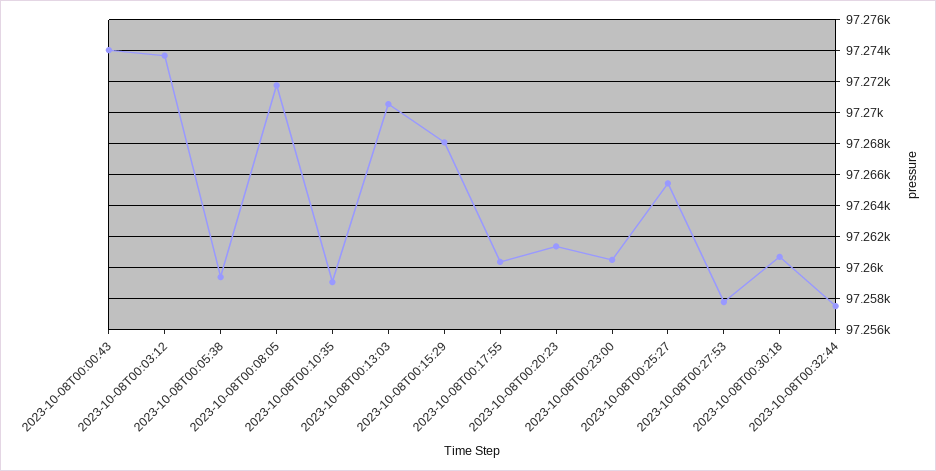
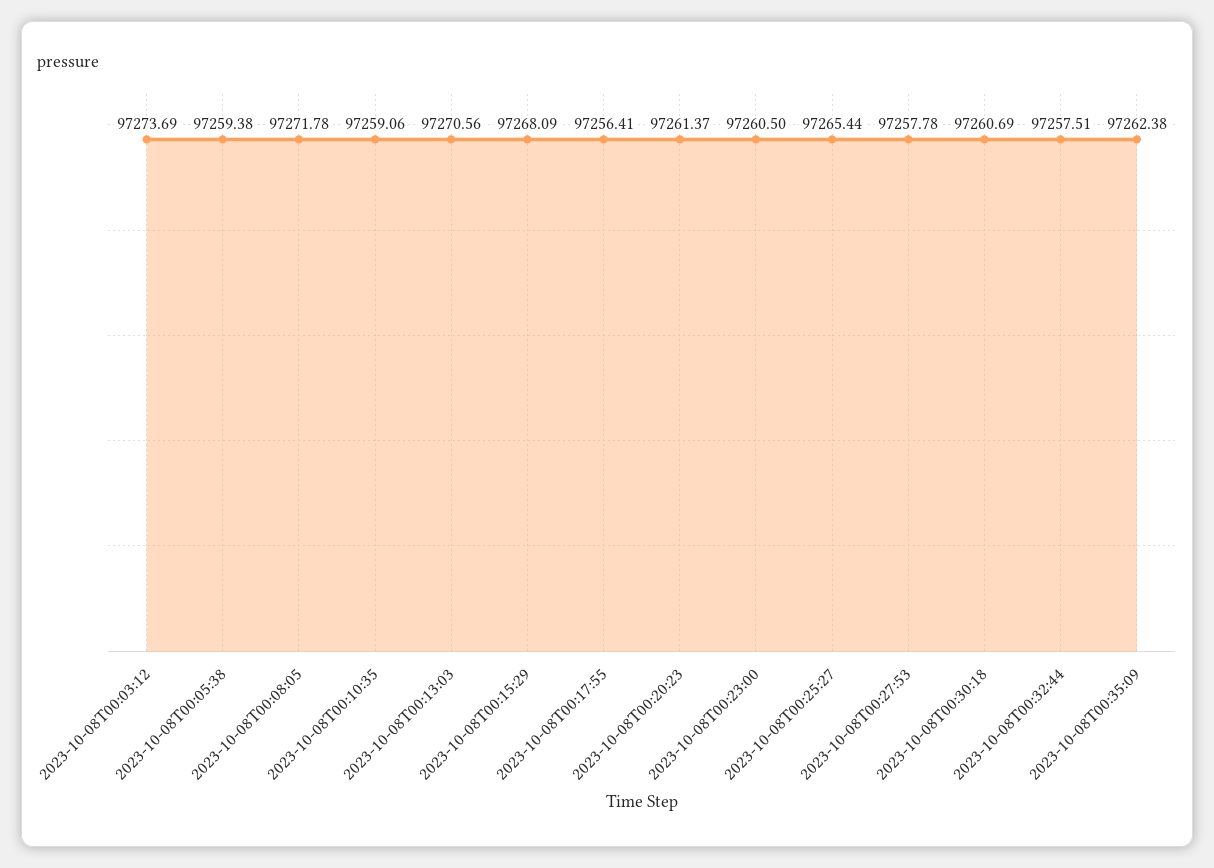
2023-10-08T00:00:43: 97274 -> none
2023-10-08T00:17:55: 97260.5 -> 97256.41
2023-10-08T00:35:09: none -> 97262.38

